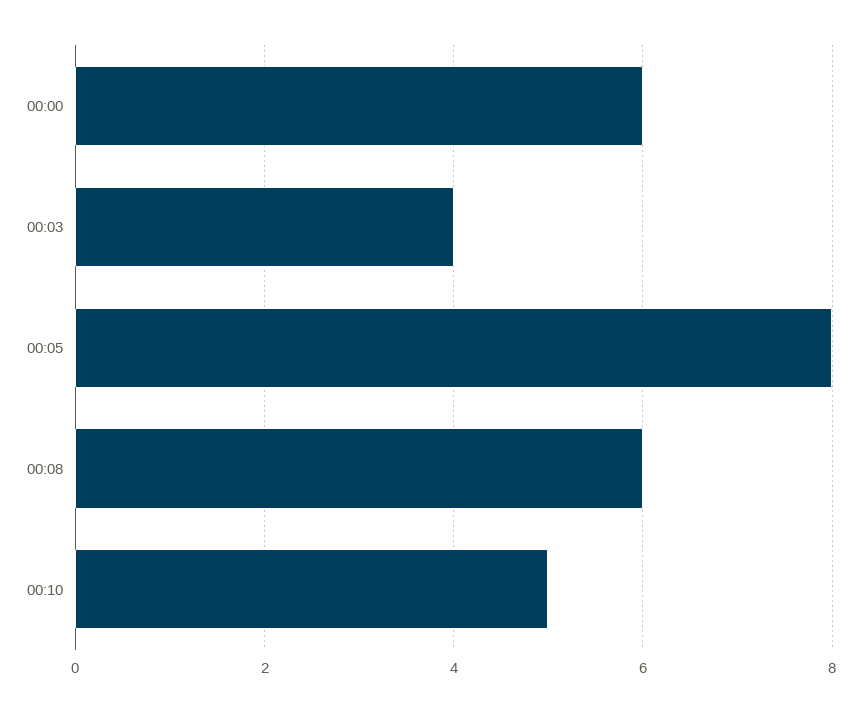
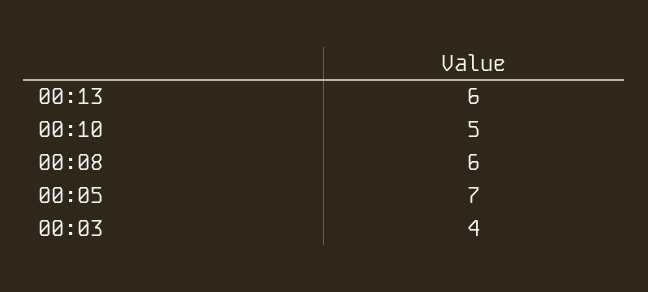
00:00: 6 -> none
00:05: 8 -> 7
00:13: none -> 6

